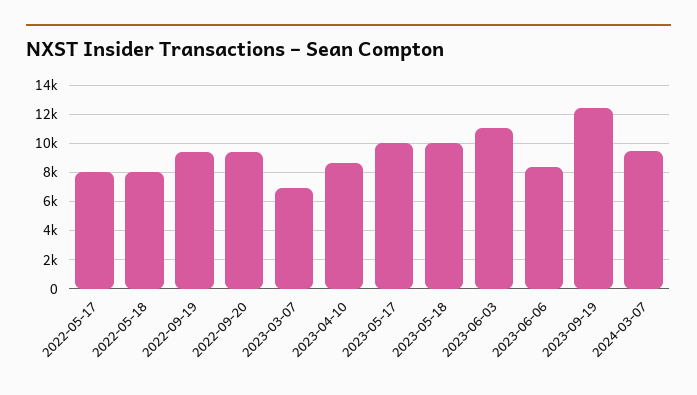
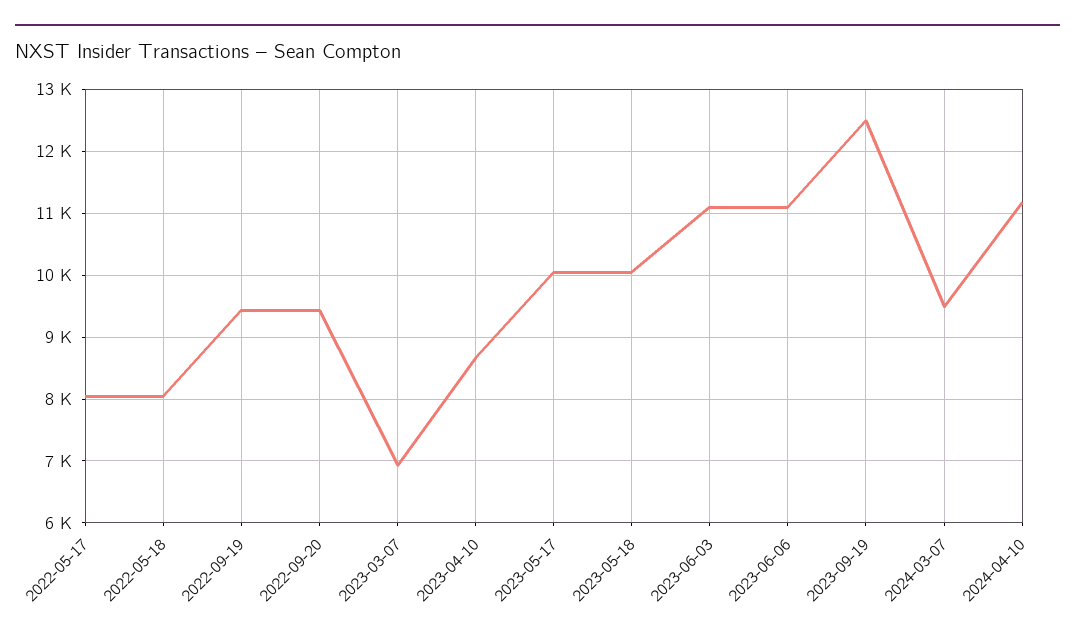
2023-06-06: 8500 -> 11100
2024-04-10: none -> 11200

